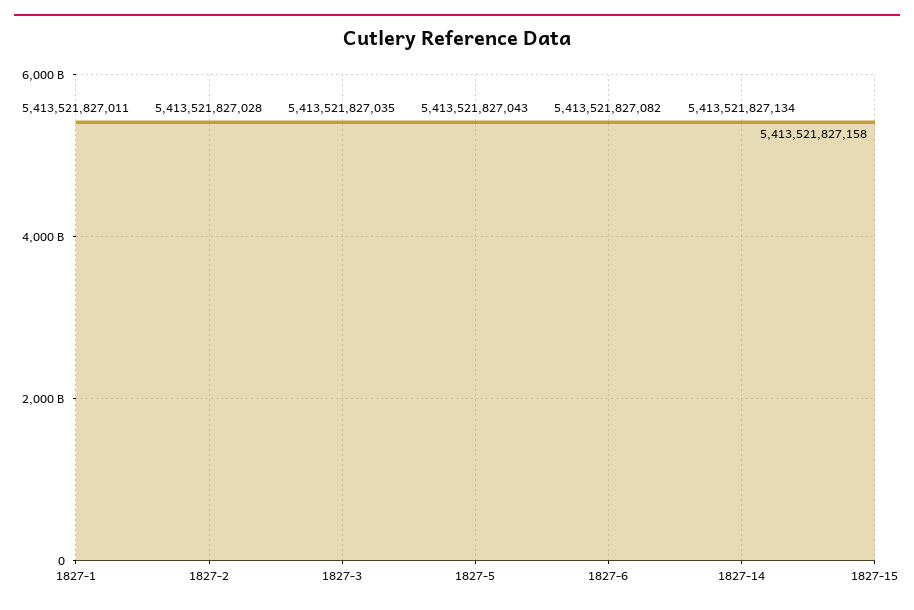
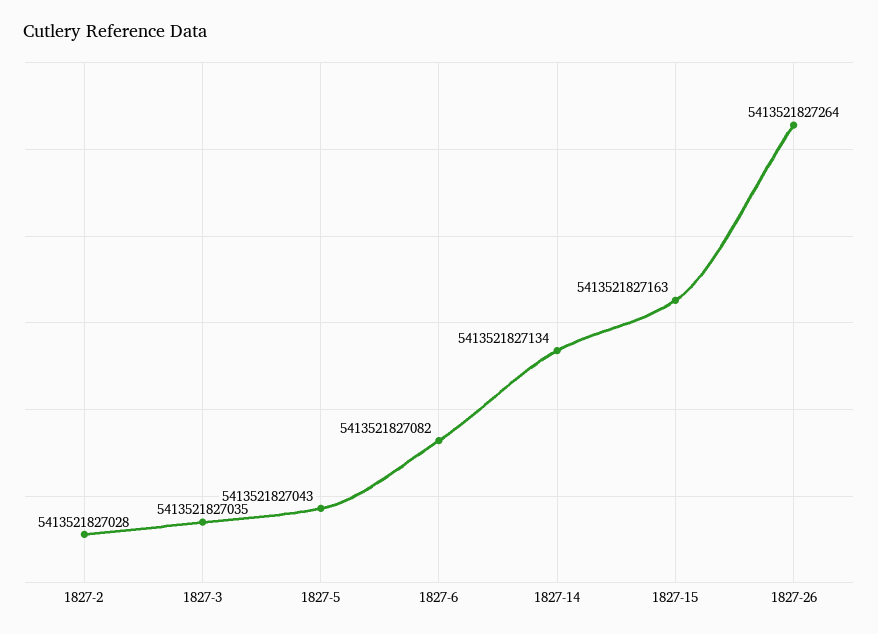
1827-1: 5413521827011 -> none
1827-15: 5413521827158 -> 5413521827163
1827-26: none -> 5413521827264

